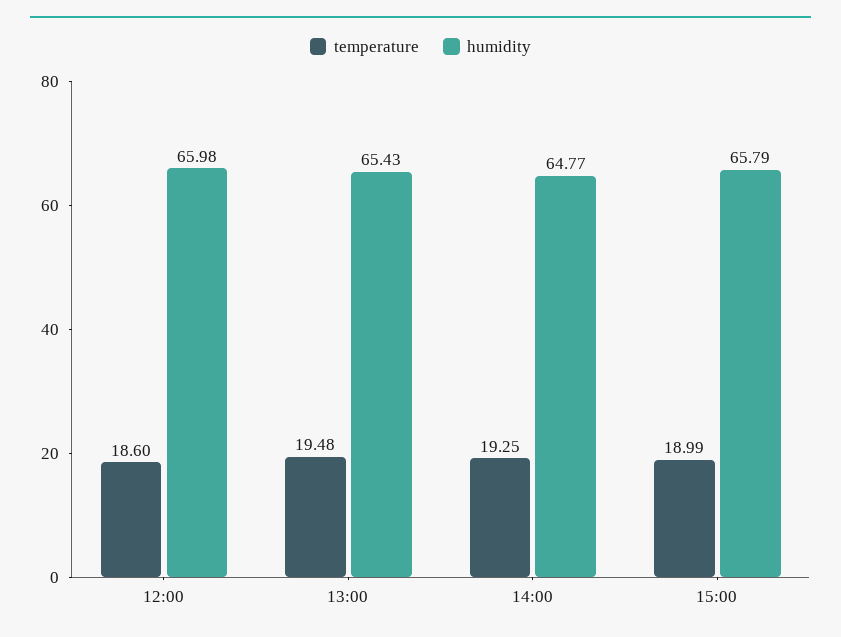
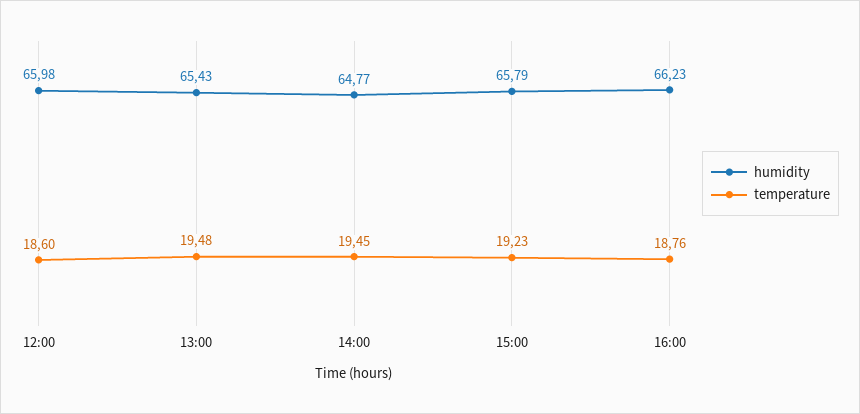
temperature, 14:00: 19.25 -> 19.45
temperature, 15:00: 18.99 -> 19.23
humidity, 16:00: none -> 66.23
temperature, 16:00: none -> 18.76

